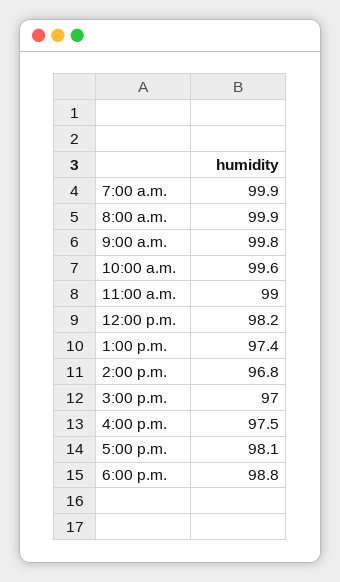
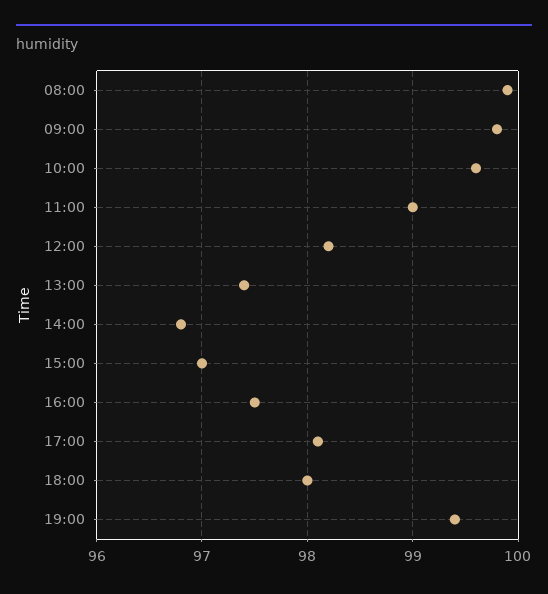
7:00 a.m.: 99.9 -> none
6:00 p.m.: 98.8 -> 98
19:00: none -> 99.4

